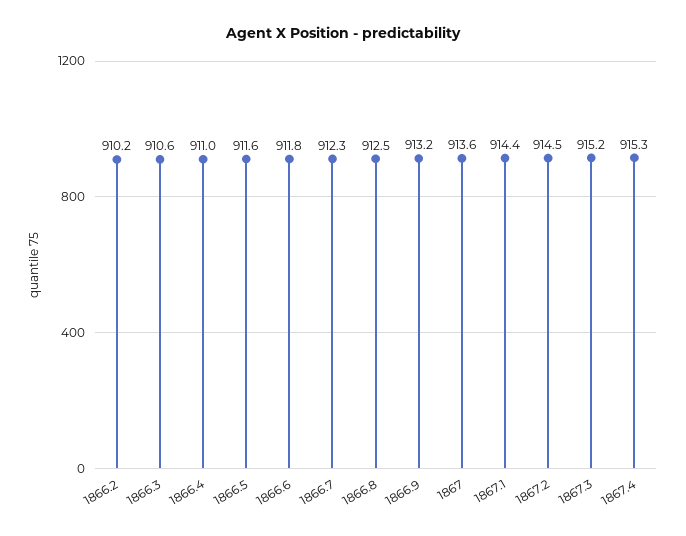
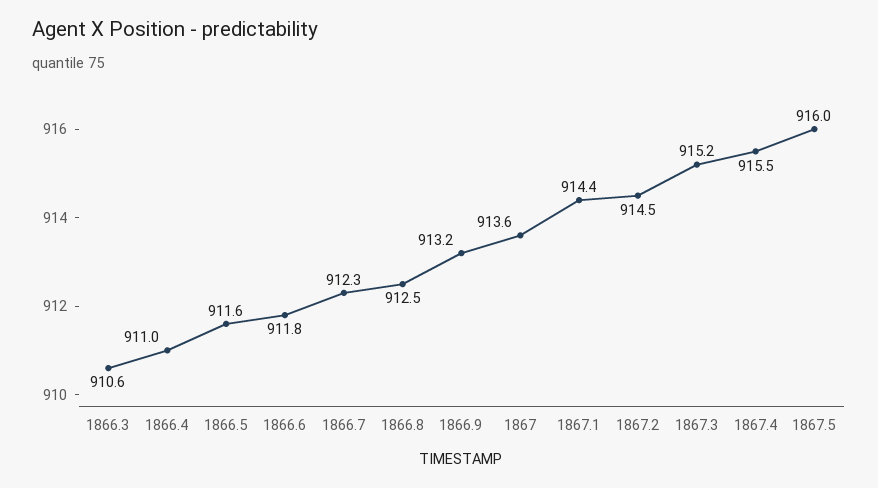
1866.2: 910.2 -> none
1867.4: 915.3 -> 915.5
1867.5: none -> 916

